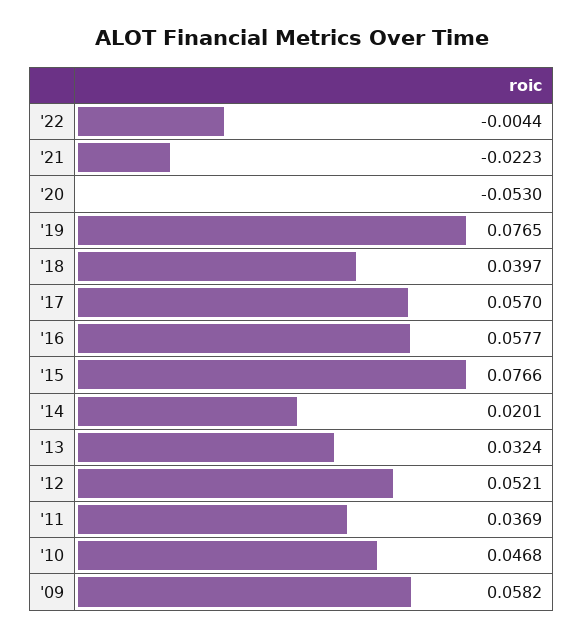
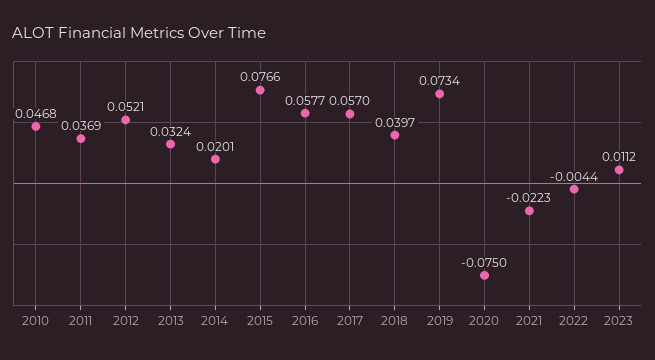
'20: -0.053 -> -0.075
'19: 0.0765 -> 0.0734
'09: 0.0582 -> none
2023: none -> 0.0112

